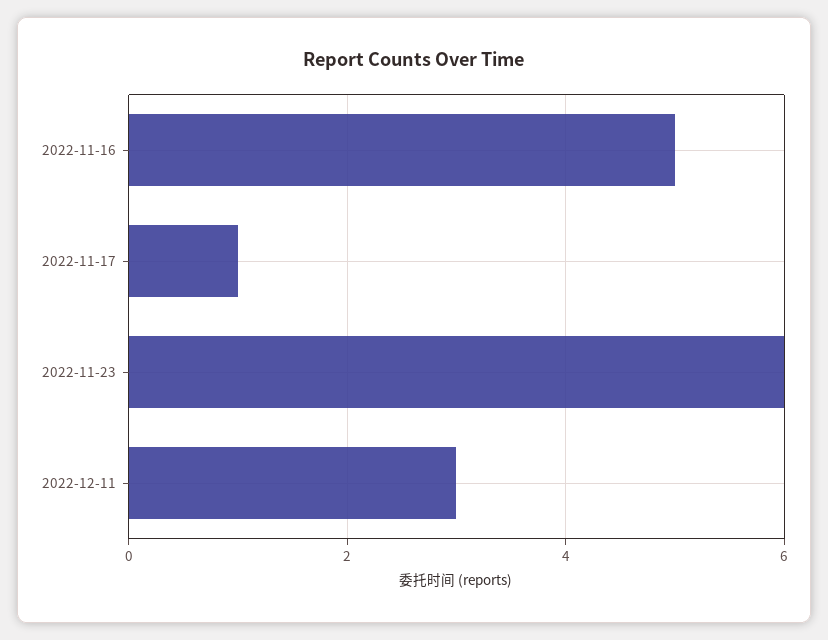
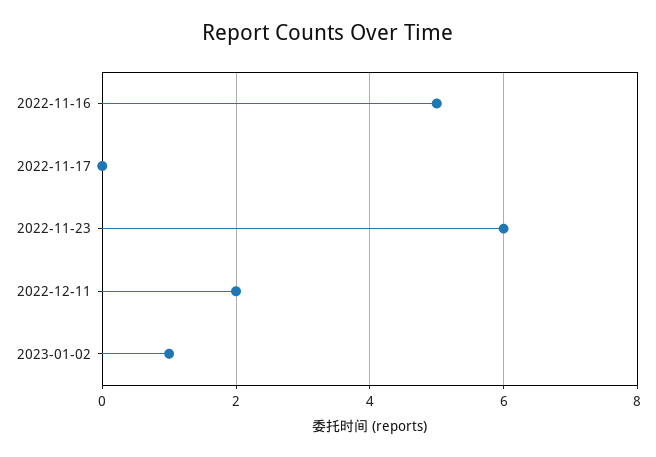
2022-11-17: 1 -> 0
2022-12-11: 3 -> 2
2023-01-02: none -> 1

